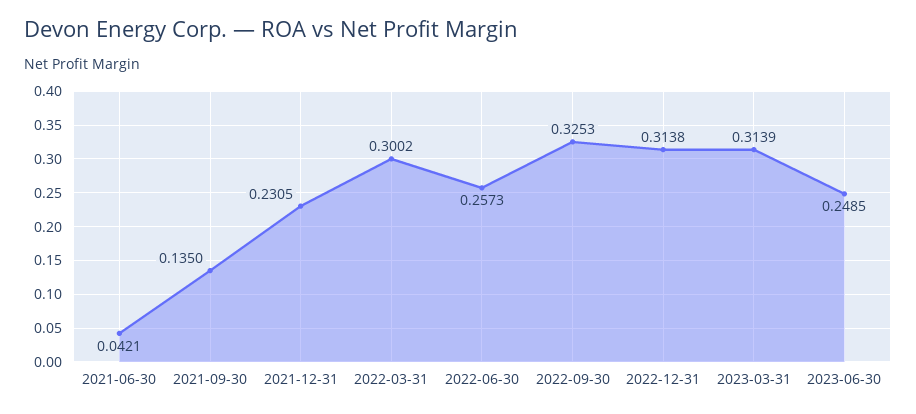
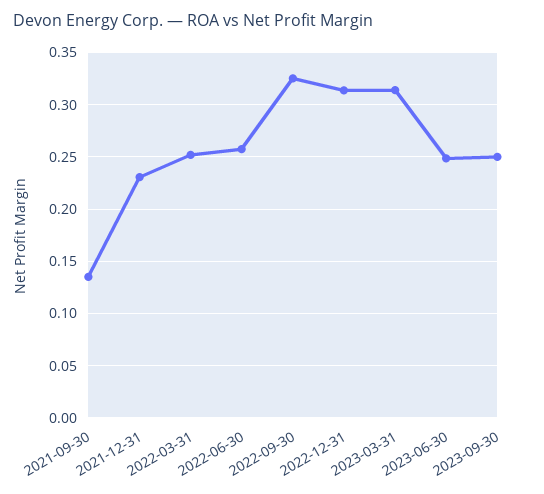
2021-06-30: 0.0421 -> none
2022-03-31: 0.3002 -> 0.25
2023-09-30: none -> 0.25

